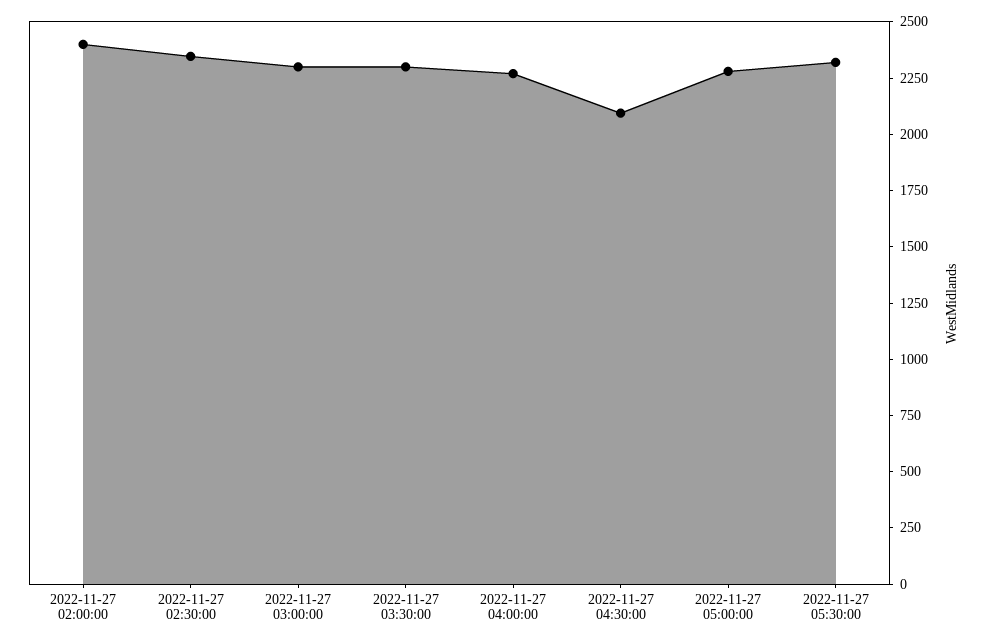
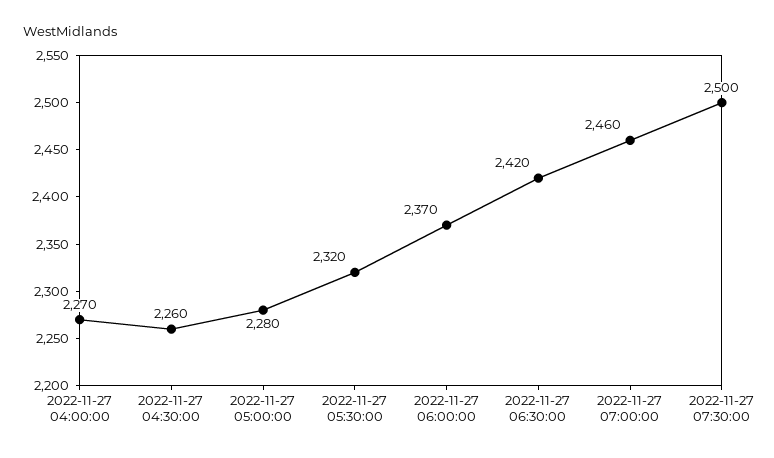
2022-11-27 02:00:00: 2400 -> none
2022-11-27 02:30:00: 2350 -> none
2022-11-27 03:00:00: 2300 -> none
2022-11-27 03:30:00: 2300 -> none
2022-11-27 04:30:00: 2100 -> 2260
2022-11-27 06:00:00: none -> 2370
2022-11-27 06:30:00: none -> 2420
2022-11-27 07:00:00: none -> 2460
2022-11-27 07:30:00: none -> 2500

